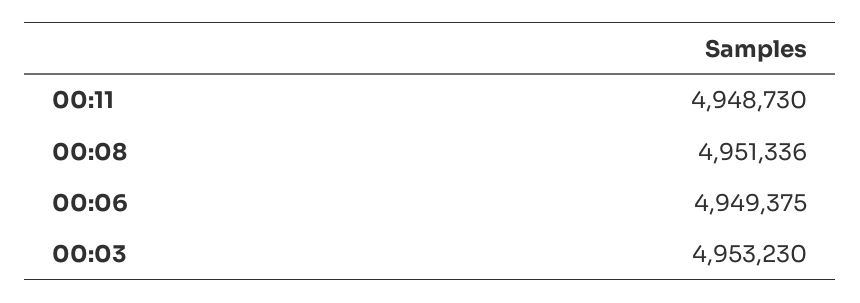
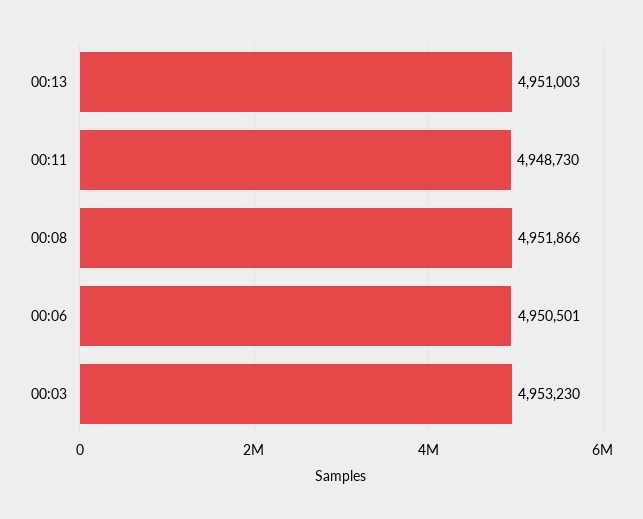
00:08: 4951336 -> 4951866
00:06: 4949375 -> 4950501
00:13: none -> 4951003

